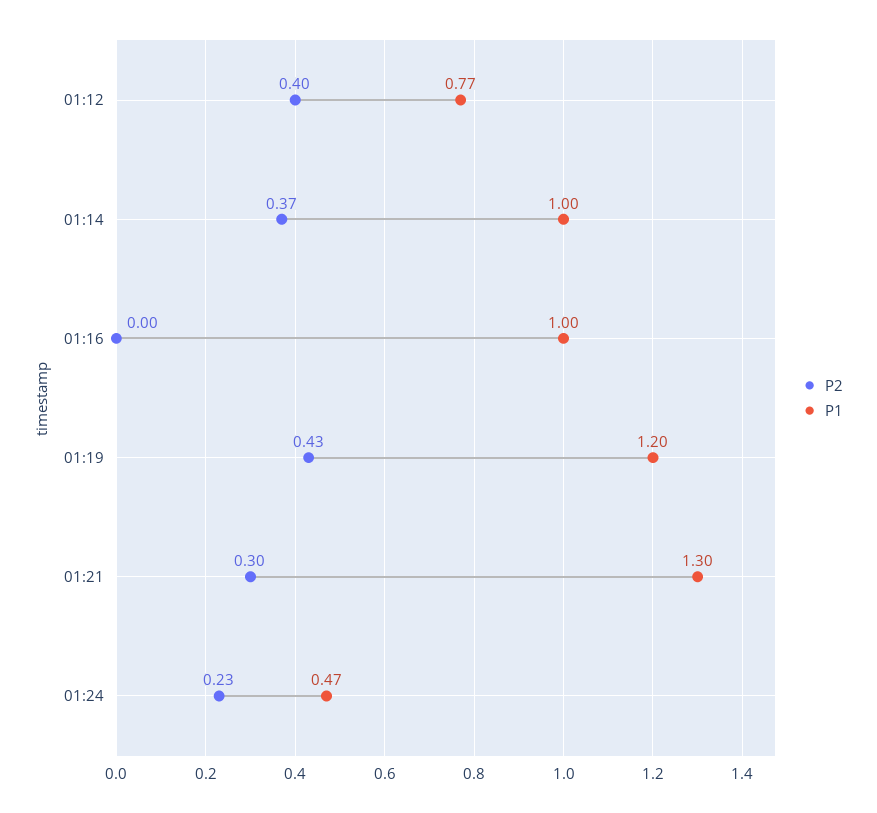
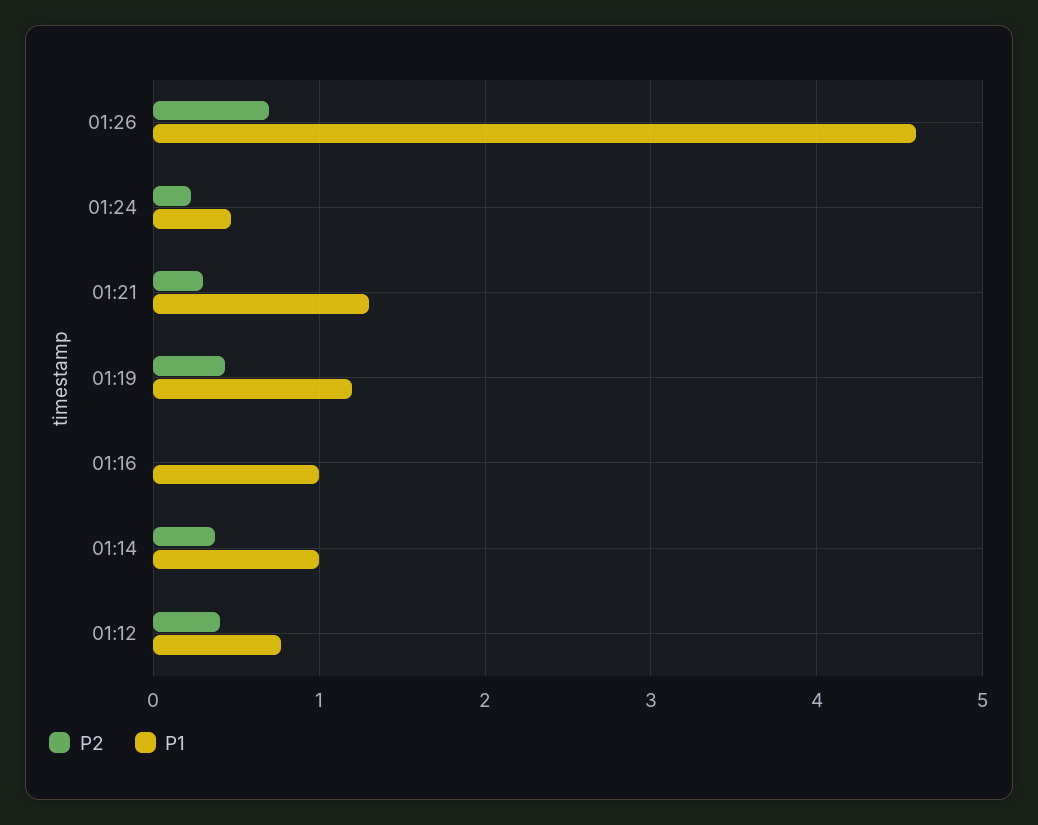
P2, 01:26: none -> 0.7
P1, 01:26: none -> 4.6

